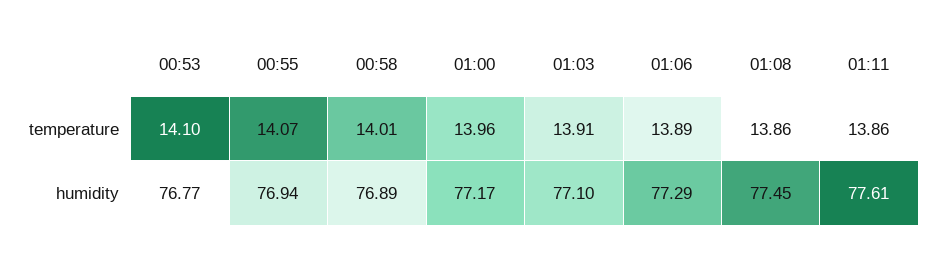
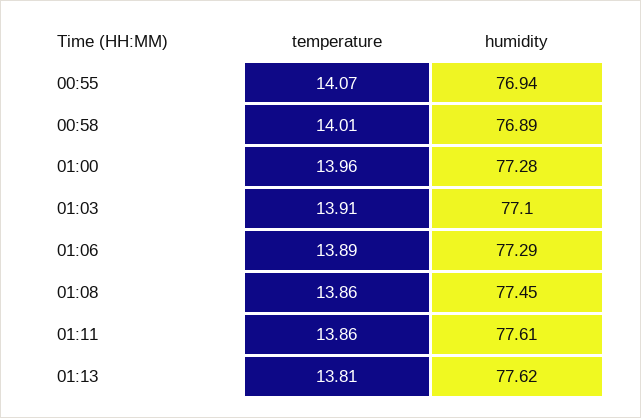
00:53, temperature: 14.1 -> none
00:53, humidity: 76.77 -> none
01:00, humidity: 77.17 -> 77.28
01:13, temperature: none -> 13.81
01:13, humidity: none -> 77.62

